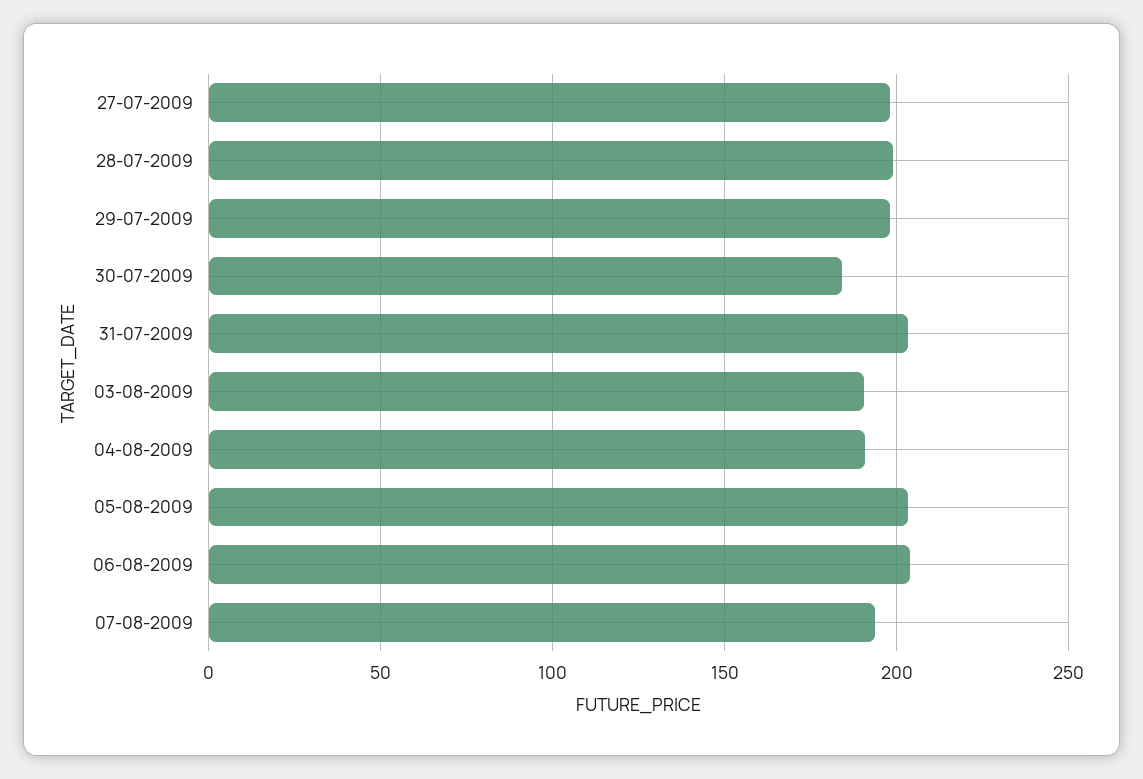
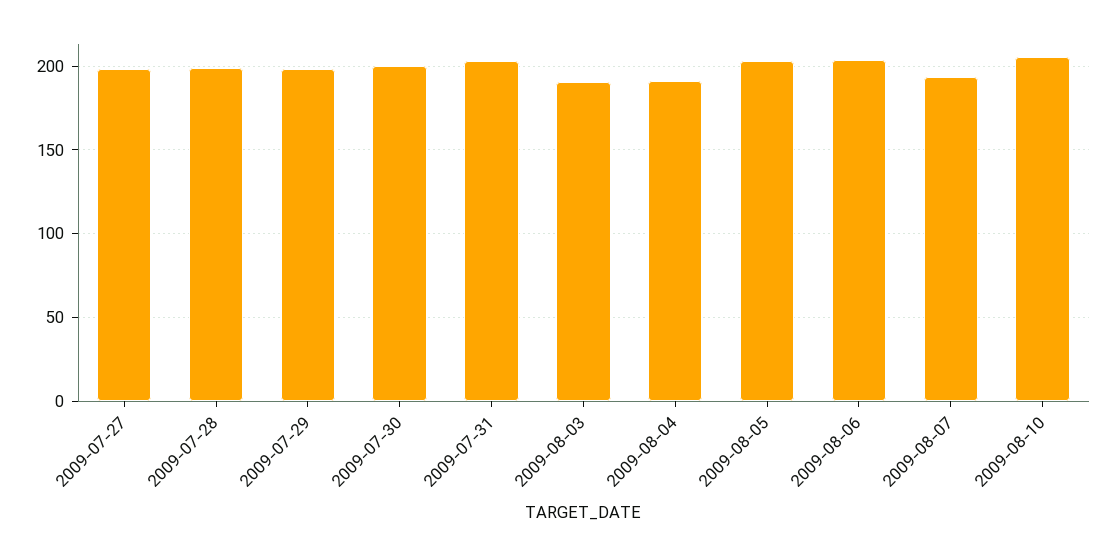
30-07-2009: 185 -> 200
2009-08-10: none -> 205

